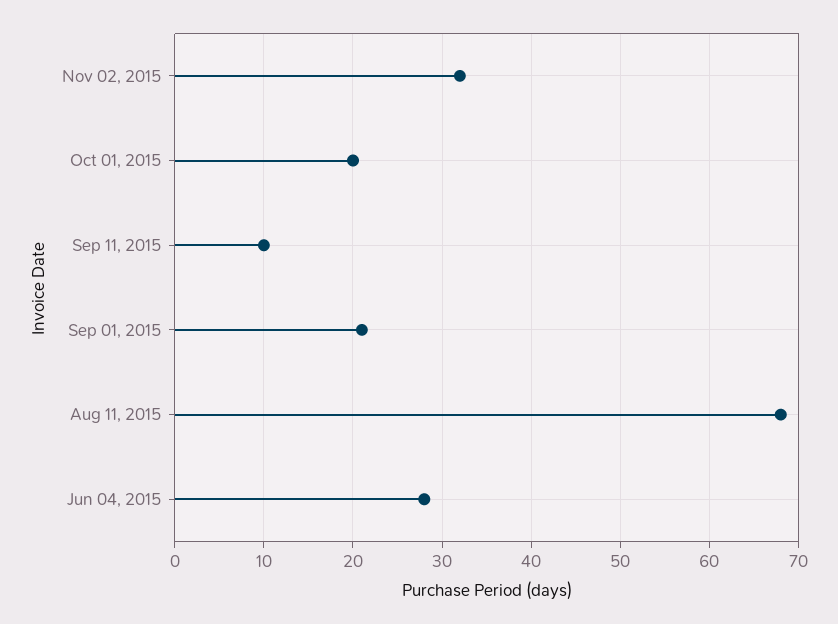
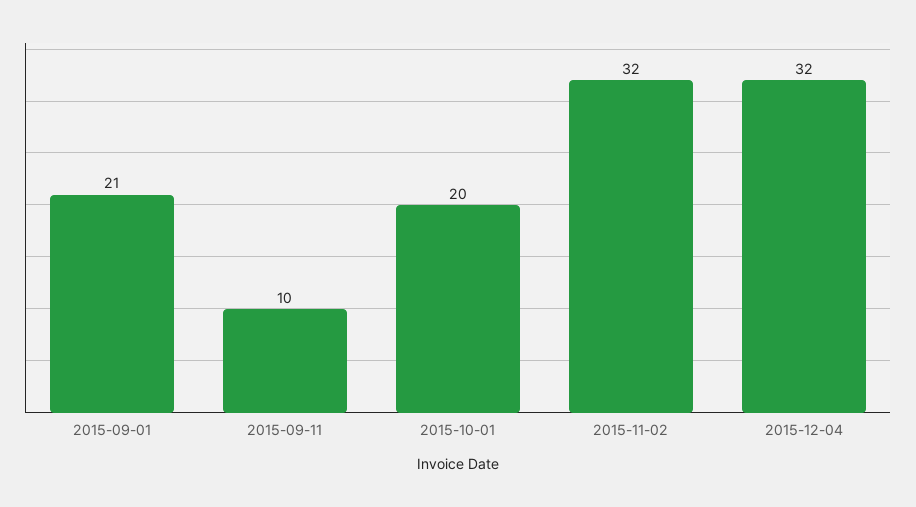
Aug 11, 2015: 68 -> none
Jun 04, 2015: 28 -> none
2015-12-04: none -> 32

